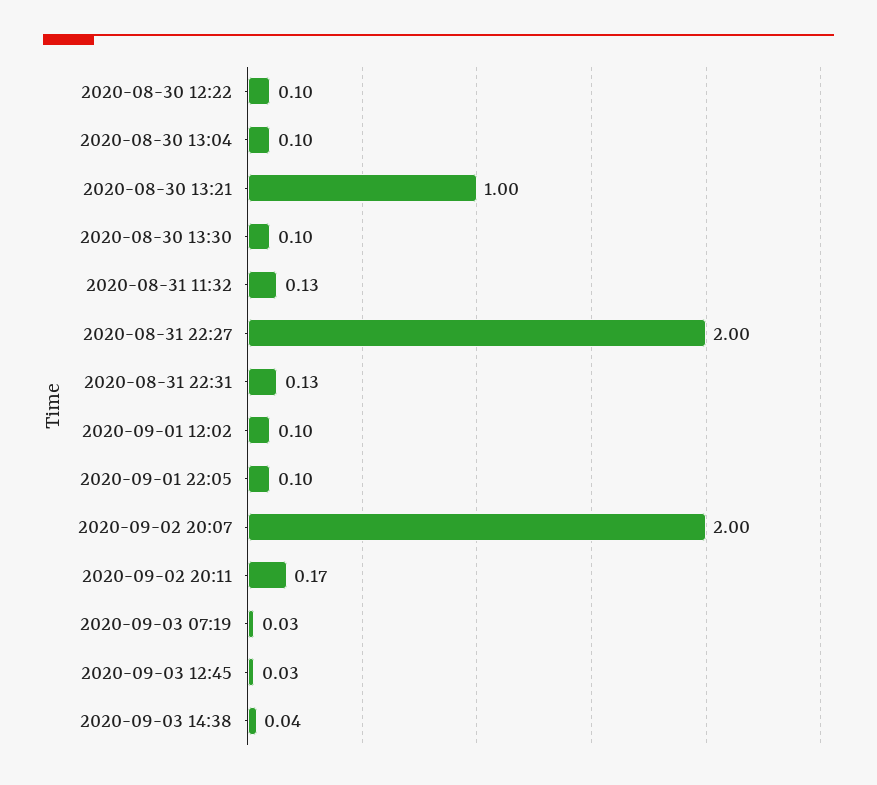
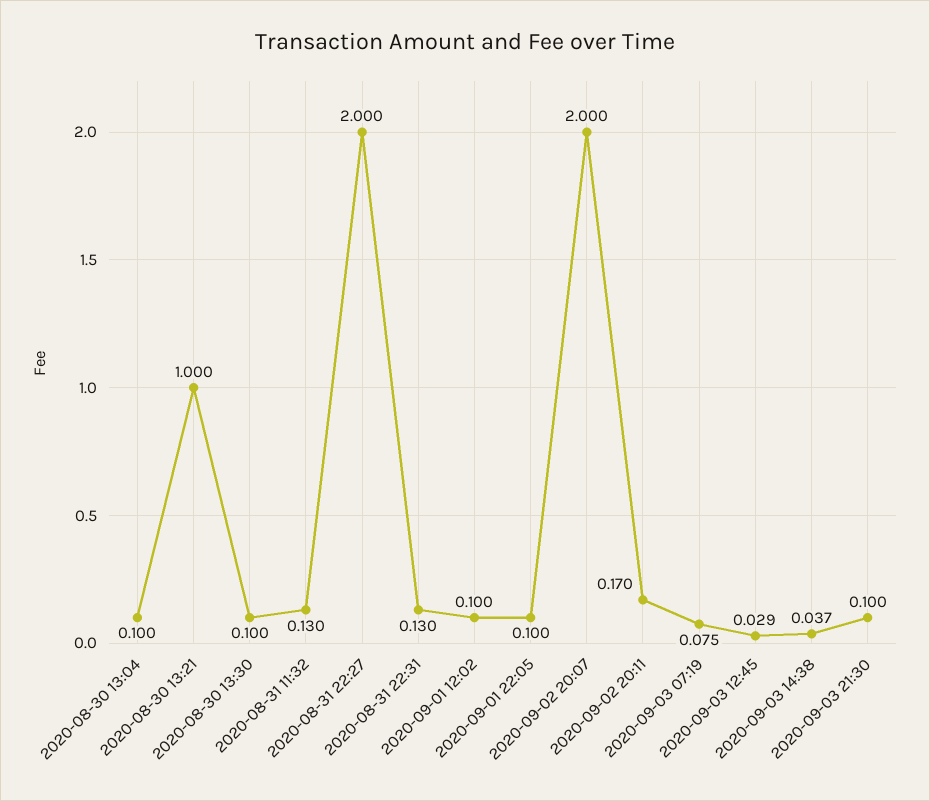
2020-08-30 12:22: 0.1 -> none
2020-09-03 07:19: 0.03 -> 0.075
2020-09-03 21:30: none -> 0.1

